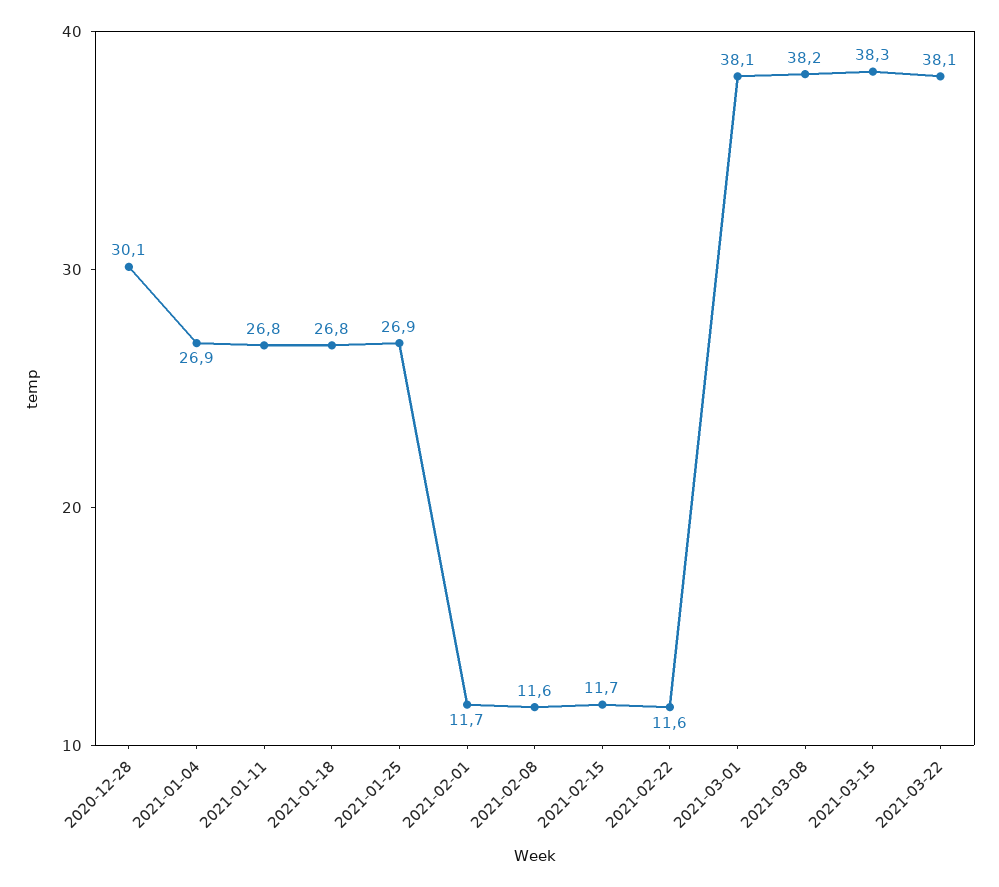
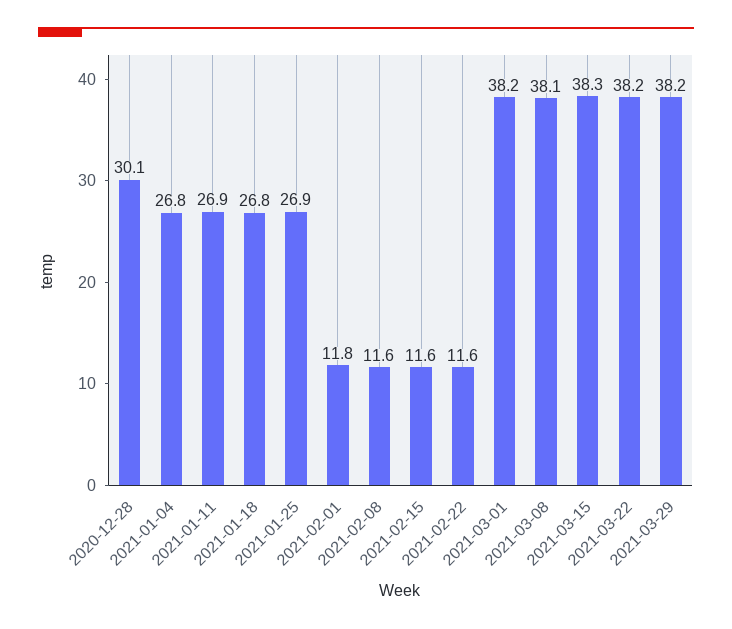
2021-01-04: 26.9 -> 26.8
2021-01-11: 26.8 -> 26.9
2021-02-01: 11.7 -> 11.8
2021-02-15: 11.7 -> 11.6
2021-03-01: 38.1 -> 38.2
2021-03-08: 38.2 -> 38.1
2021-03-22: 38.1 -> 38.2
2021-03-29: none -> 38.2

